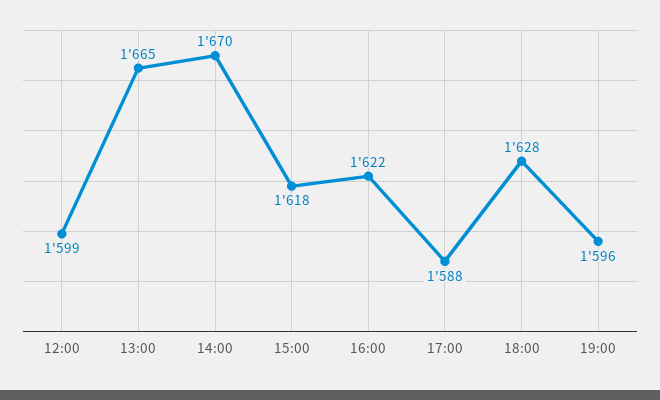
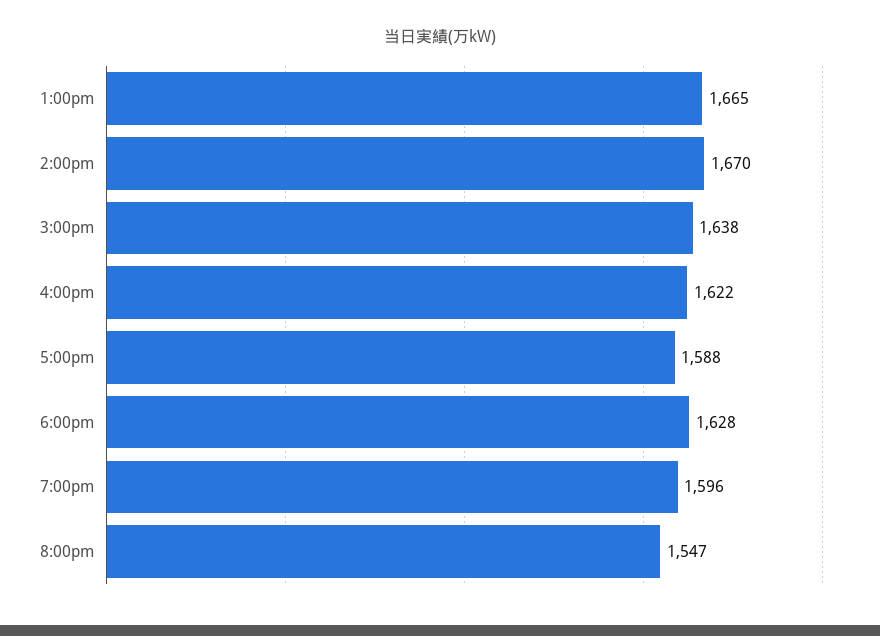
12:00: 1599 -> none
15:00: 1618 -> 1638
8:00pm: none -> 1547

